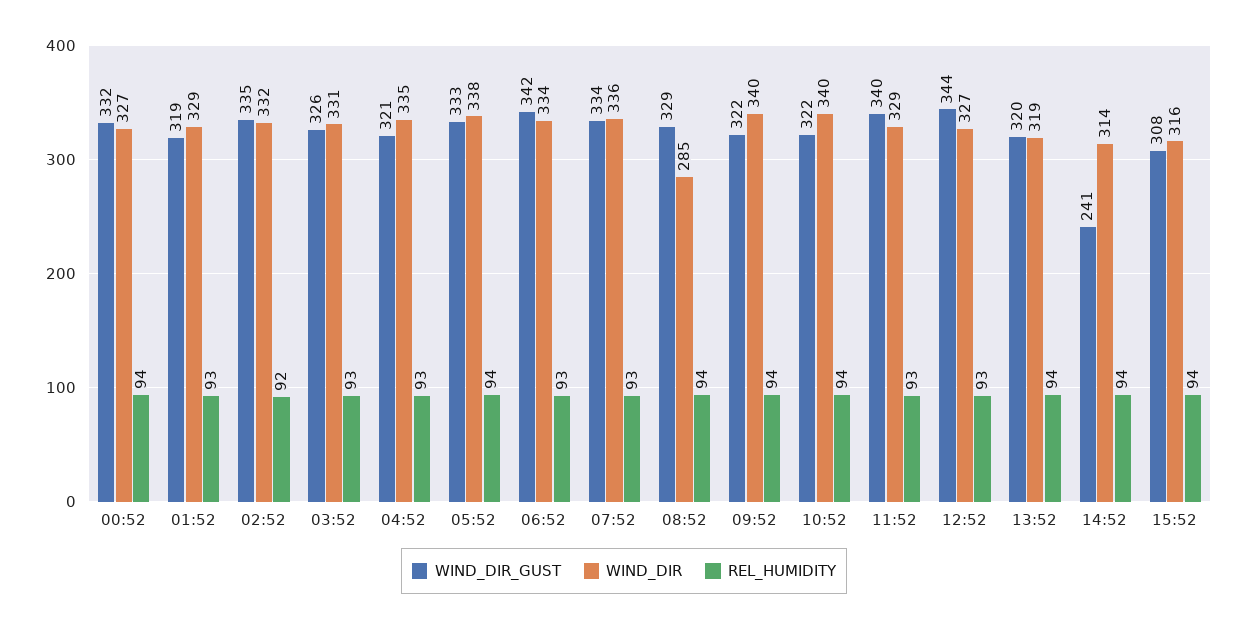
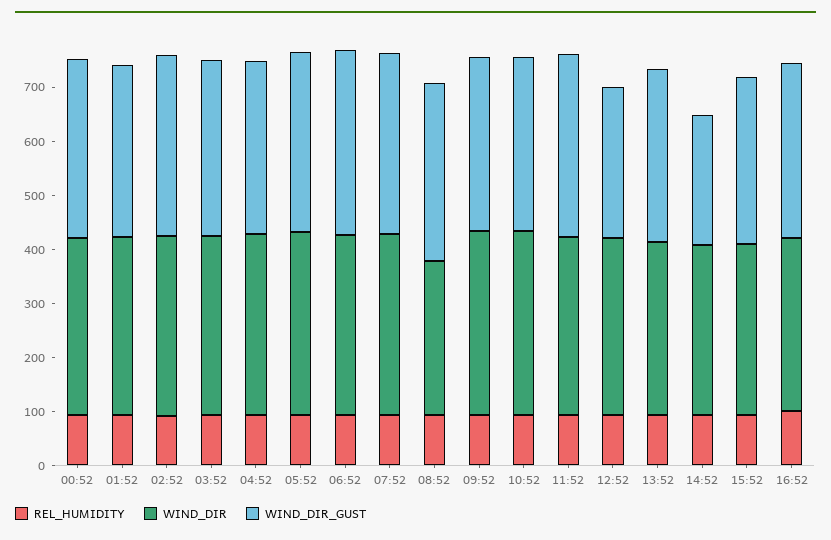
WIND_DIR_GUST, 12:52: 344 -> 280
REL_HUMIDITY, 16:52: none -> 100
WIND_DIR, 16:52: none -> 320
WIND_DIR_GUST, 16:52: none -> 320

